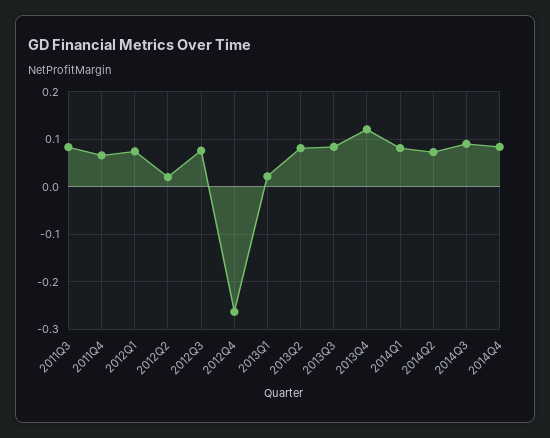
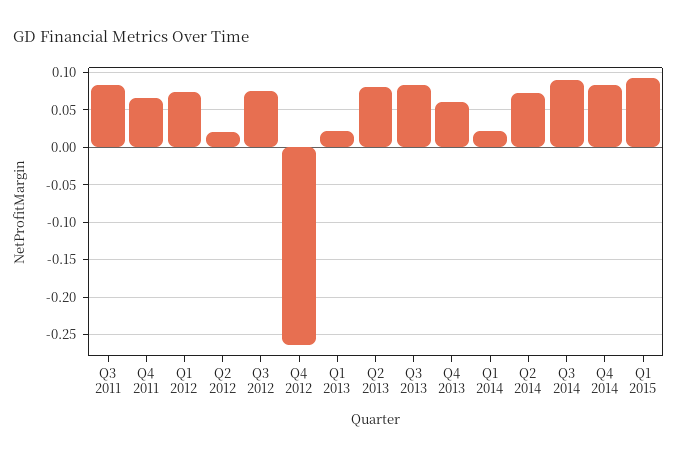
2013Q4: 0.12 -> 0.06
2014Q1: 0.08 -> 0.02
Q1 2015: none -> 0.09

